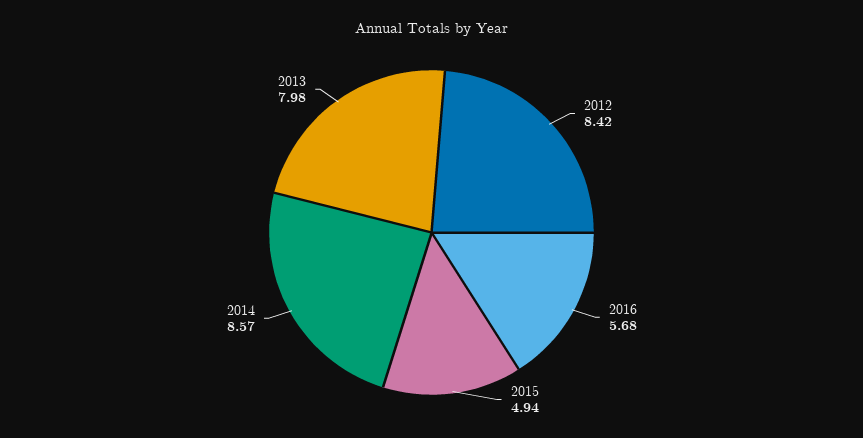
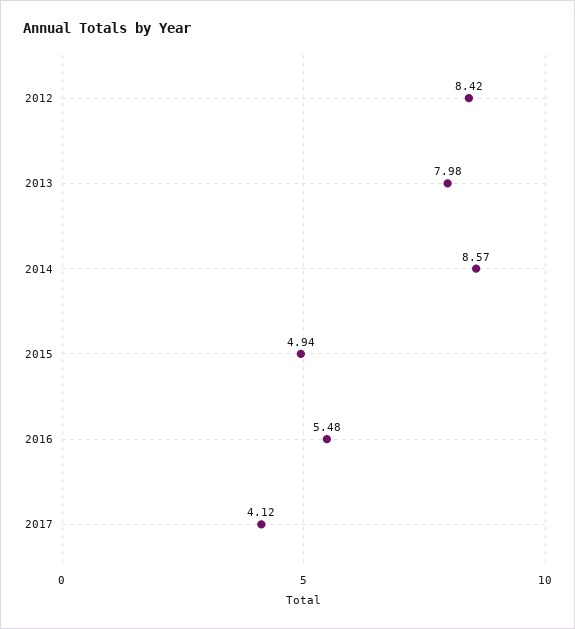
2016: 5.68 -> 5.48
2017: none -> 4.12

